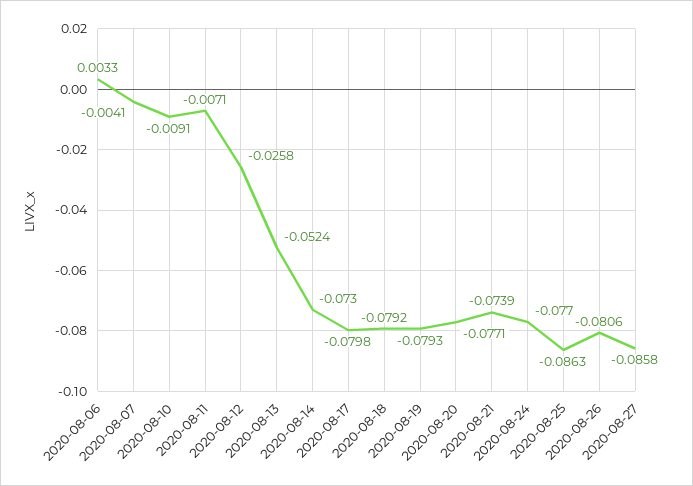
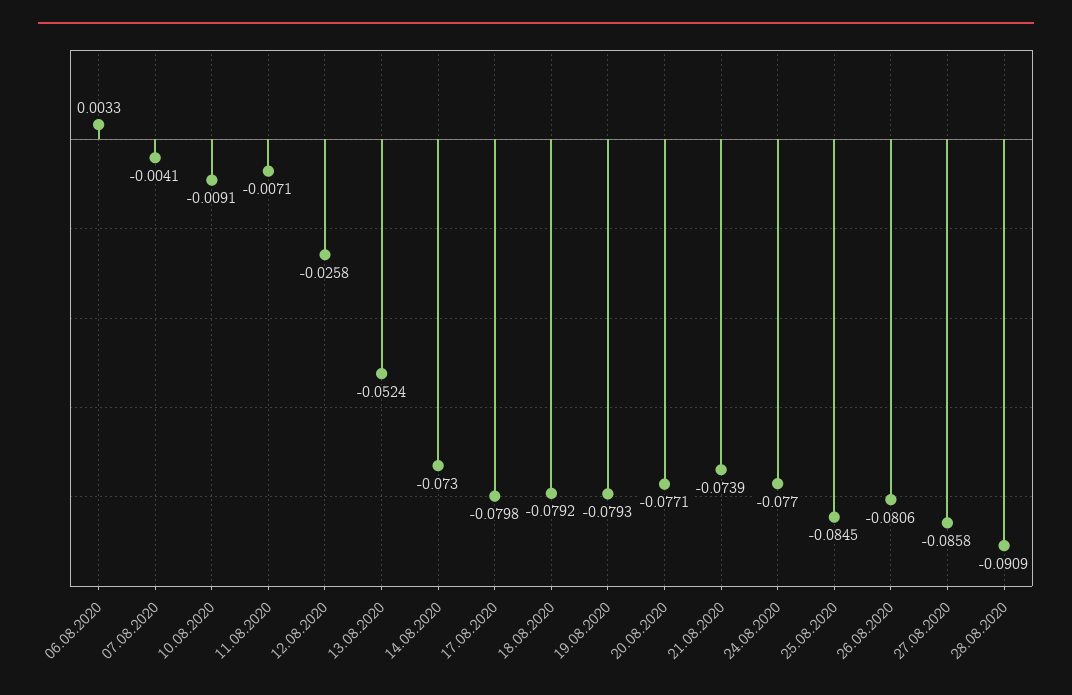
2020-08-25: -0.0863 -> -0.0845
28.08.2020: none -> -0.0909

